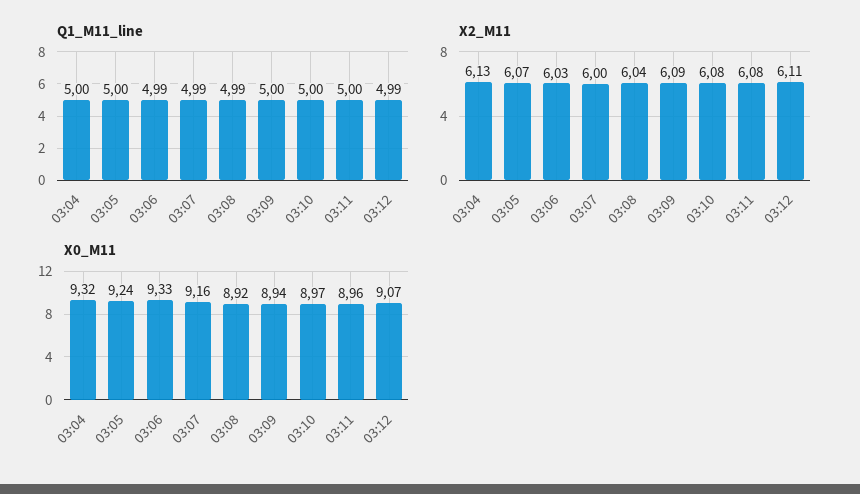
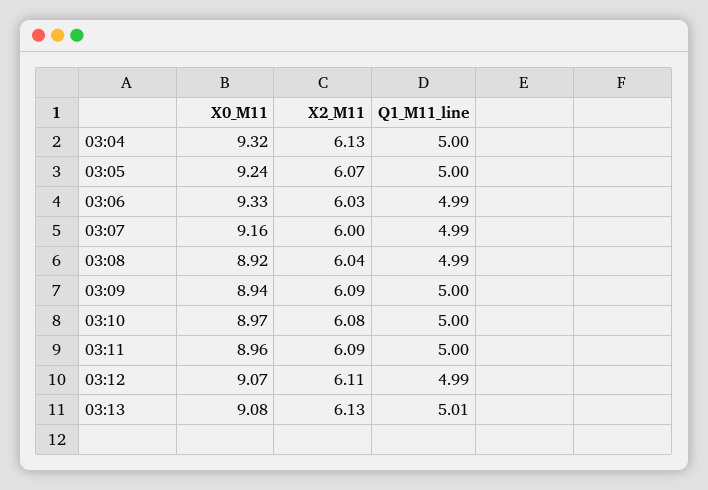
X2_M11, 03:11: 6.08 -> 6.09
X0_M11, 03:13: none -> 9.08
X2_M11, 03:13: none -> 6.13
Q1_M11_line, 03:13: none -> 5.01

